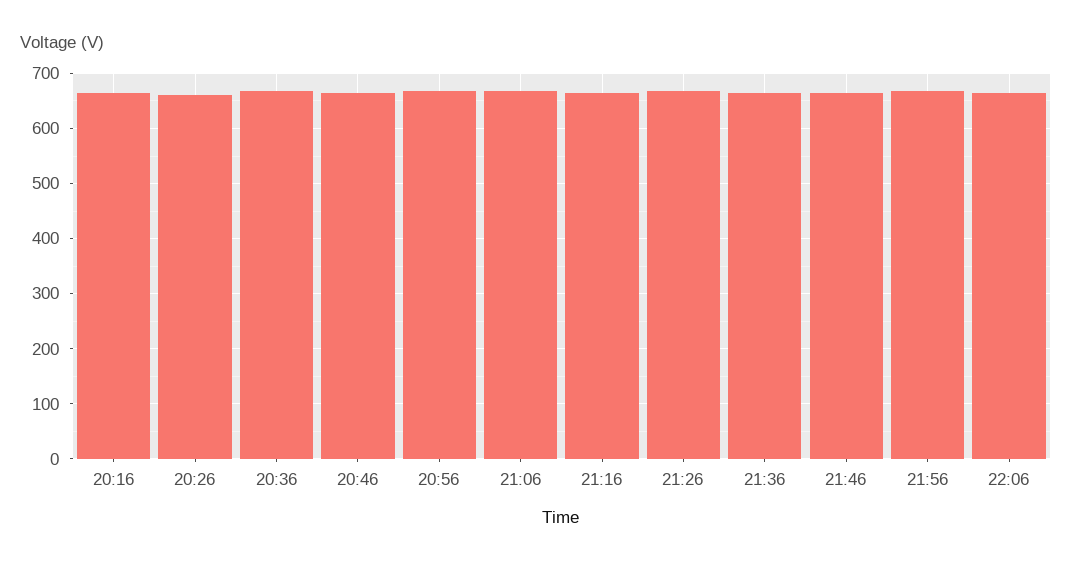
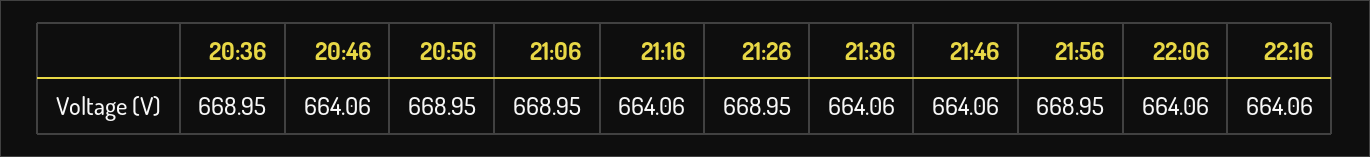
20:16: 660 -> none
20:26: 660 -> none
22:16: none -> 664.06

